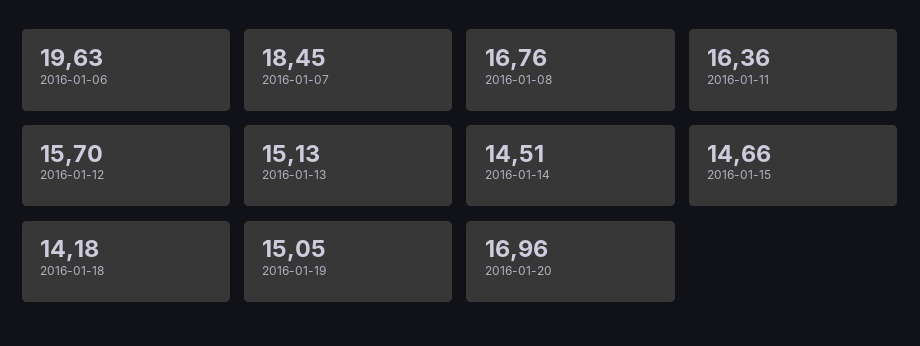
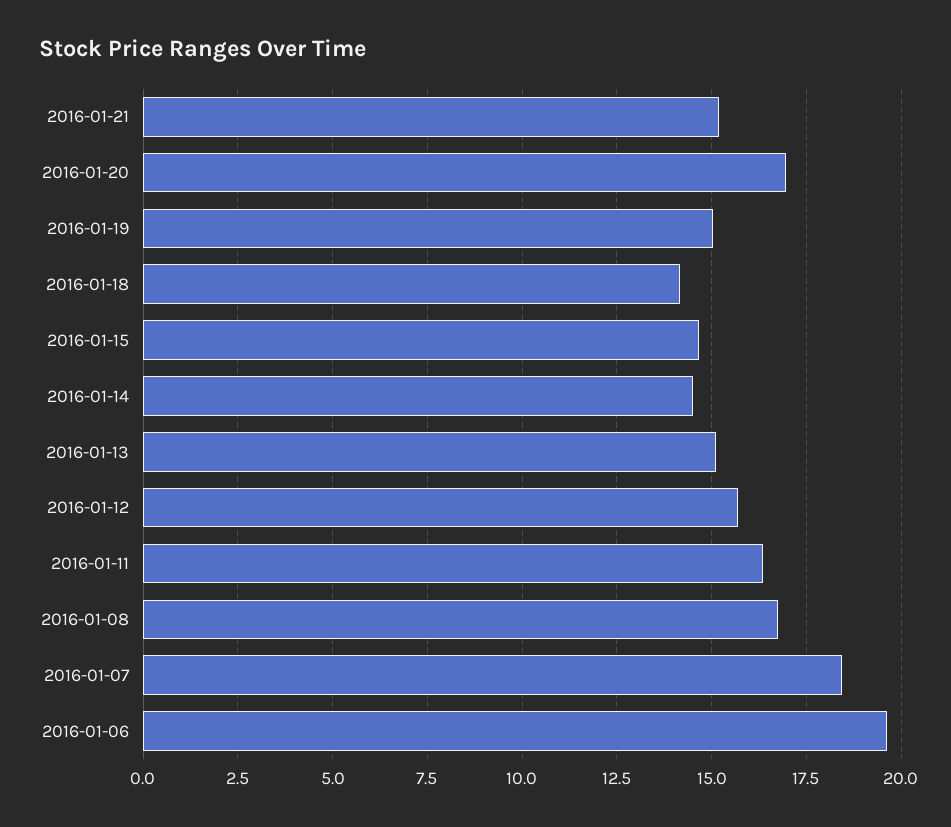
2016-01-21: none -> 15.25

